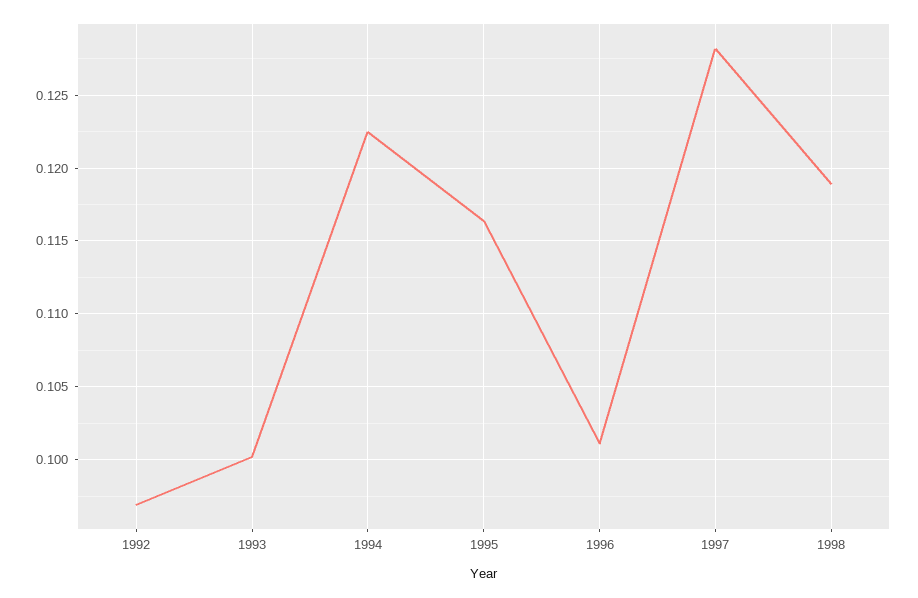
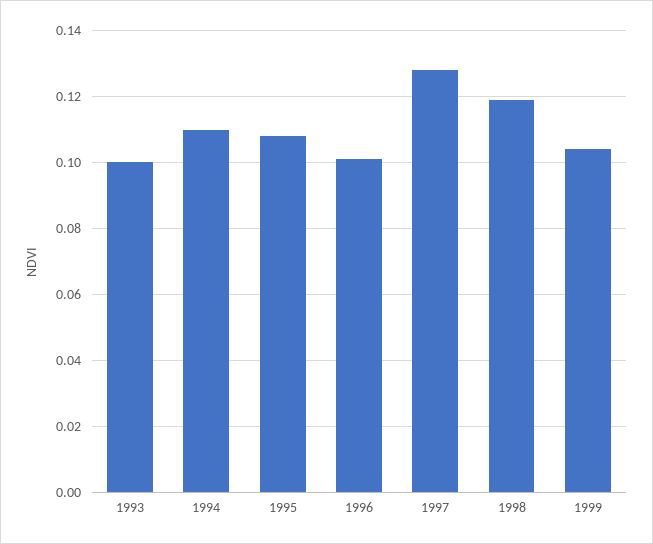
1992: 0.097 -> none
1994: 0.1225 -> 0.11
1995: 0.1165 -> 0.108
1999: none -> 0.104

